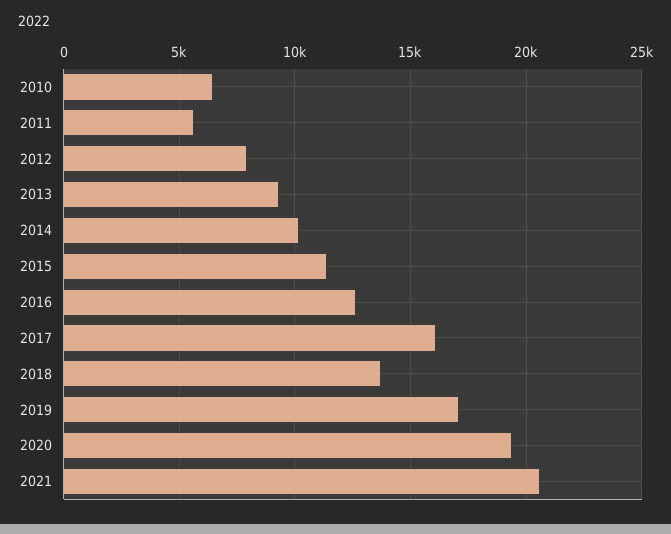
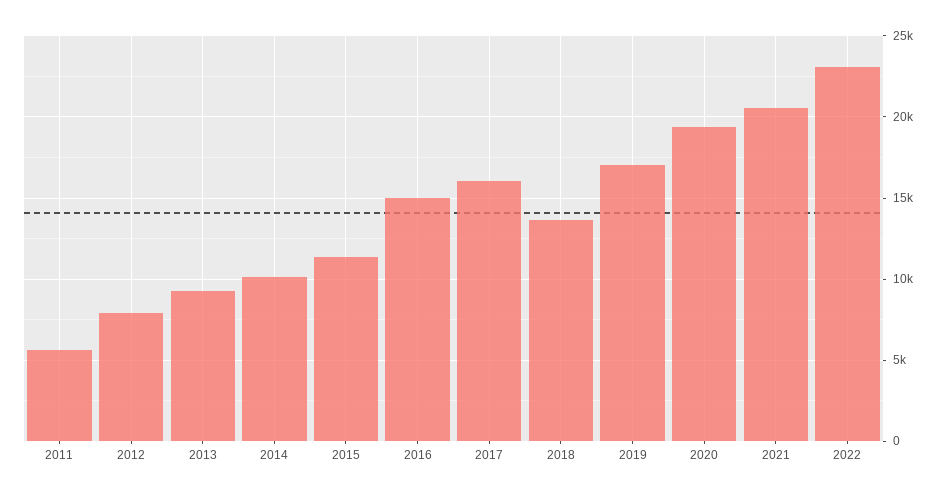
2010: 6500 -> none
2016: 12500 -> 15000
2022: none -> 23000

